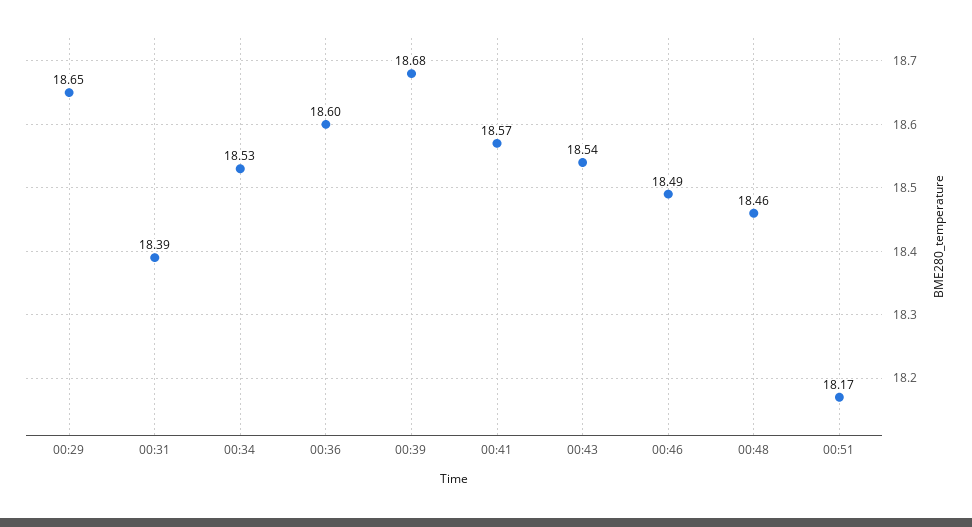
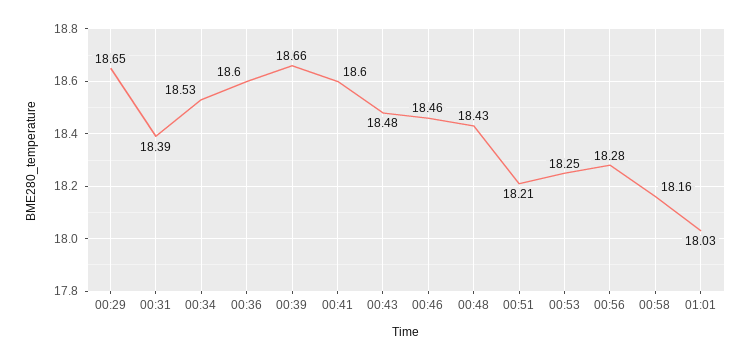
00:39: 18.68 -> 18.66
00:41: 18.57 -> 18.6
00:43: 18.54 -> 18.48
00:46: 18.49 -> 18.46
00:48: 18.46 -> 18.43
00:51: 18.17 -> 18.21
00:53: none -> 18.25
00:56: none -> 18.28
00:58: none -> 18.16
01:01: none -> 18.03

